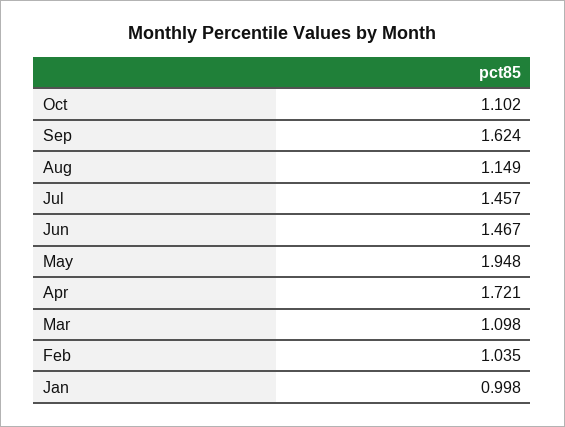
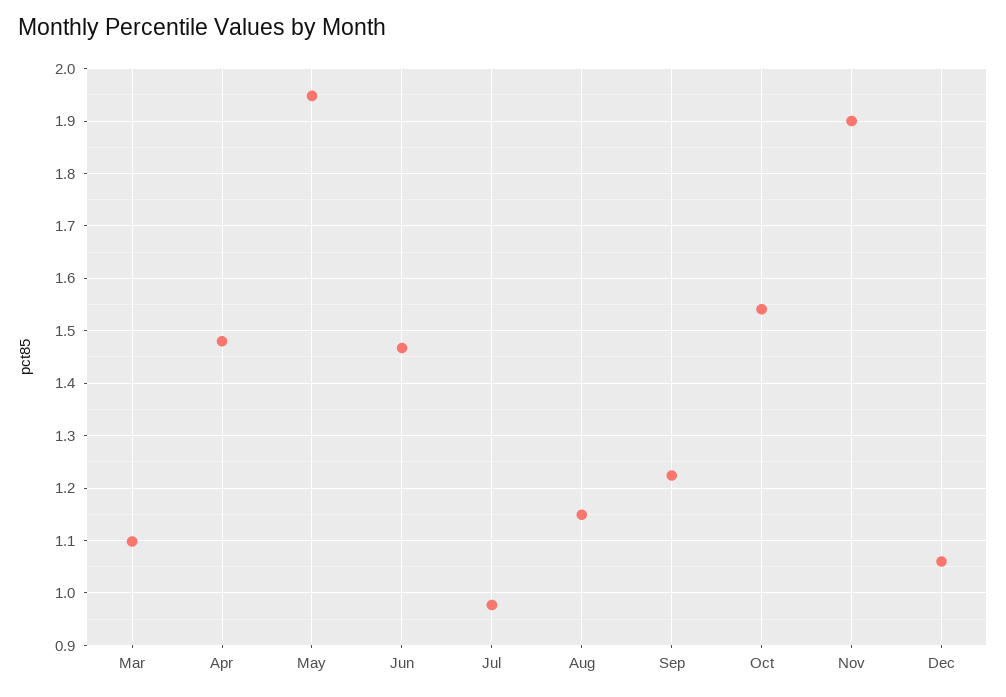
Oct: 1.102 -> 1.54
Sep: 1.624 -> 1.22
Jul: 1.457 -> 0.98
Apr: 1.721 -> 1.48
Feb: 1.035 -> none
Jan: 0.998 -> none
Nov: none -> 1.9
Dec: none -> 1.06

